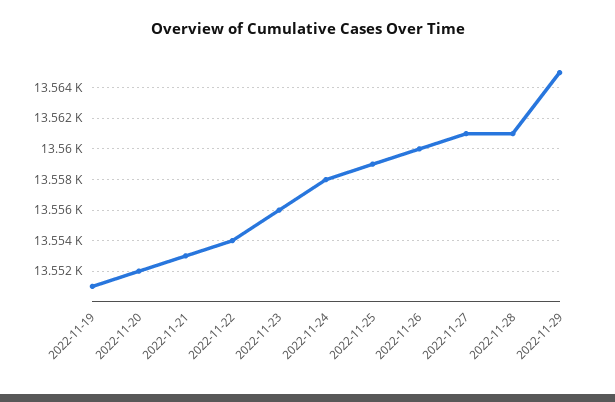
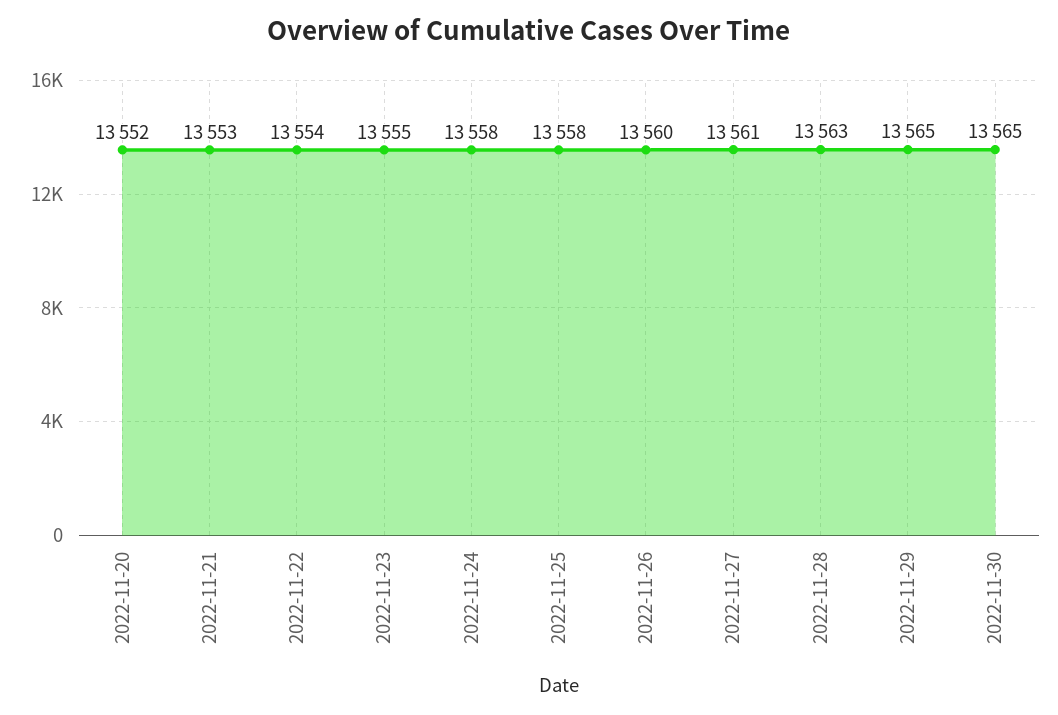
2022-11-19: 13551 -> none
2022-11-23: 13556 -> 13555
2022-11-25: 13559 -> 13558
2022-11-28: 13561 -> 13563
2022-11-30: none -> 13565

